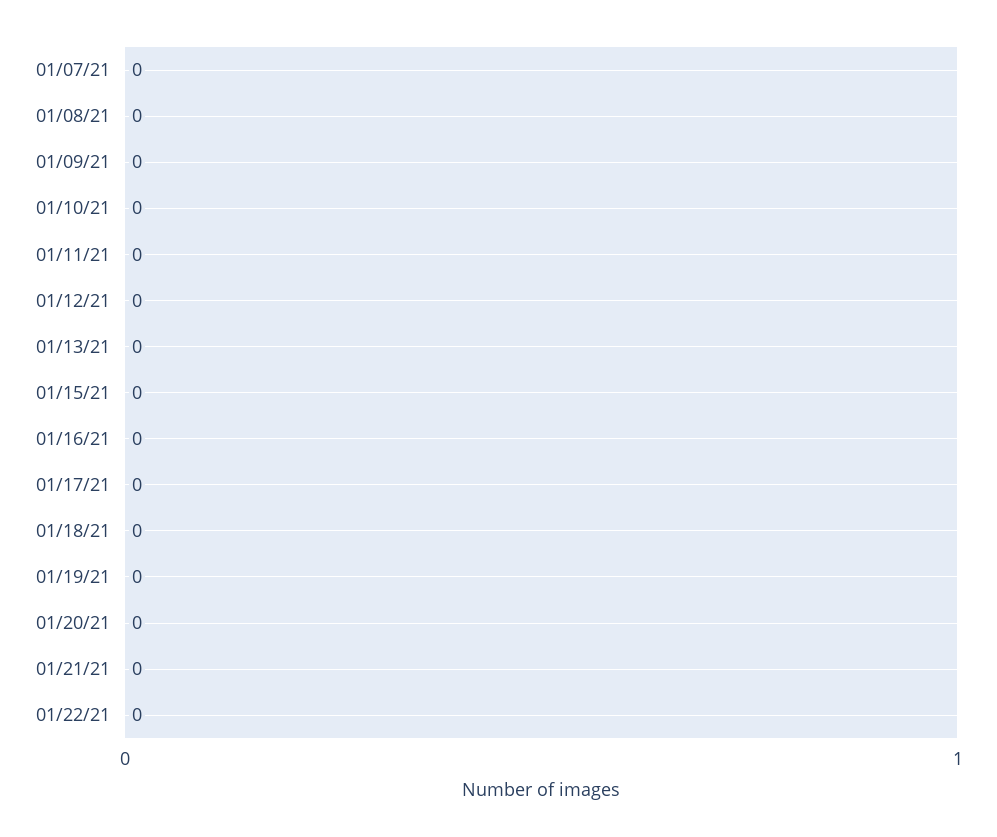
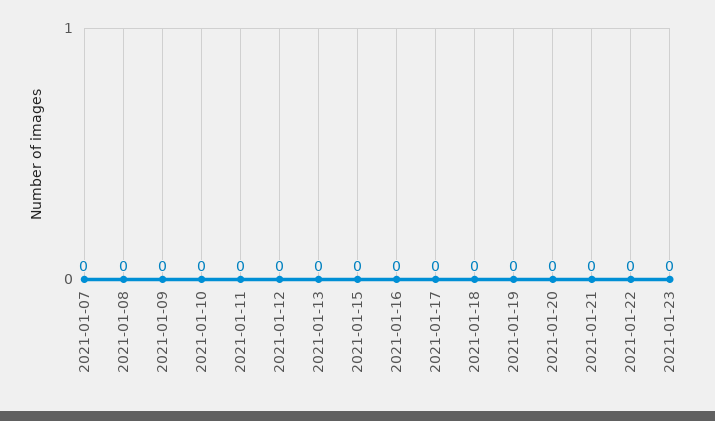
2021-01-23: none -> 0

